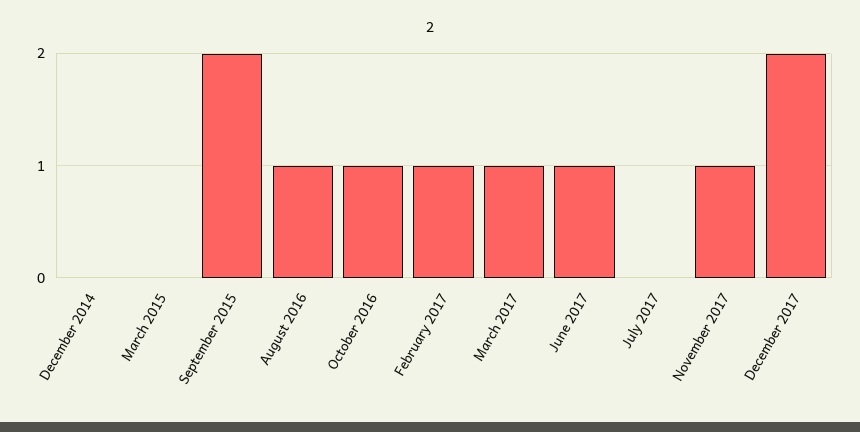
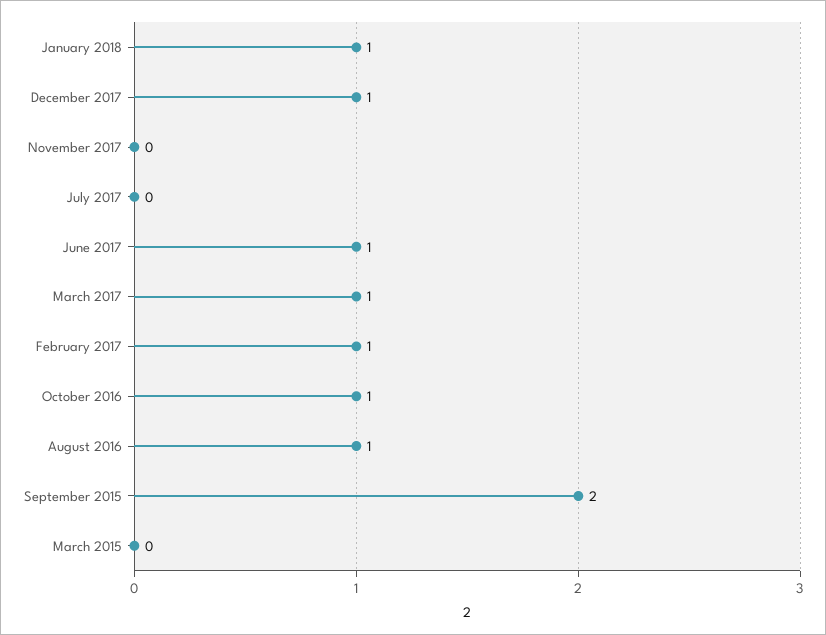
December 2014: 0 -> none
November 2017: 1 -> 0
December 2017: 2 -> 1
January 2018: none -> 1

